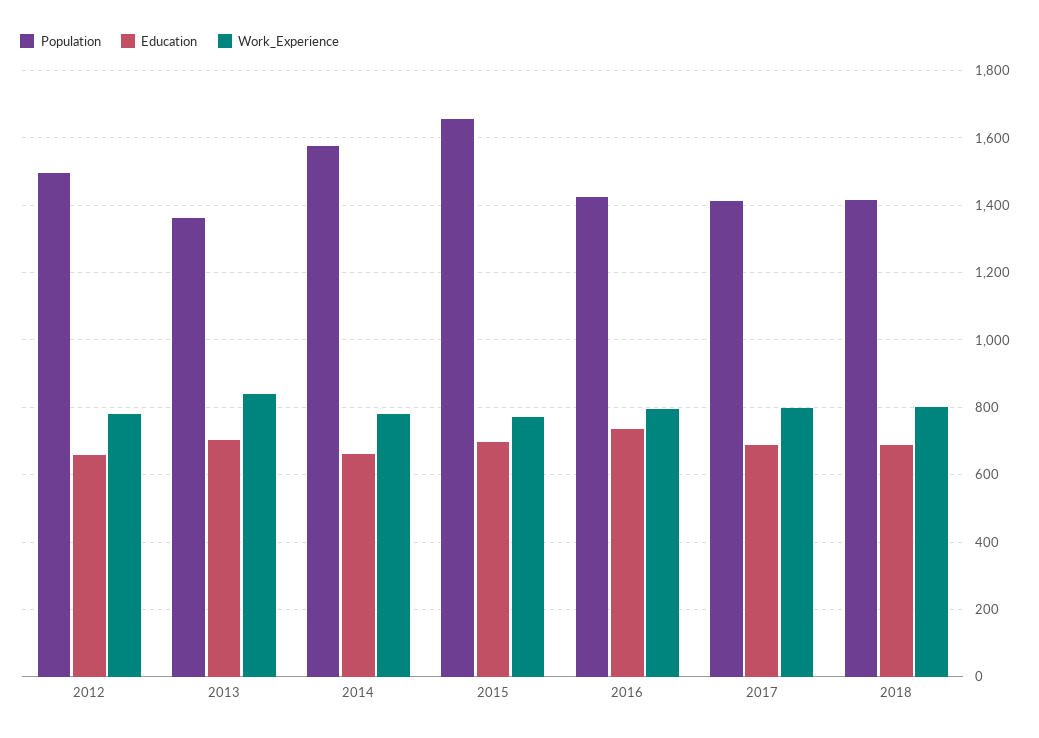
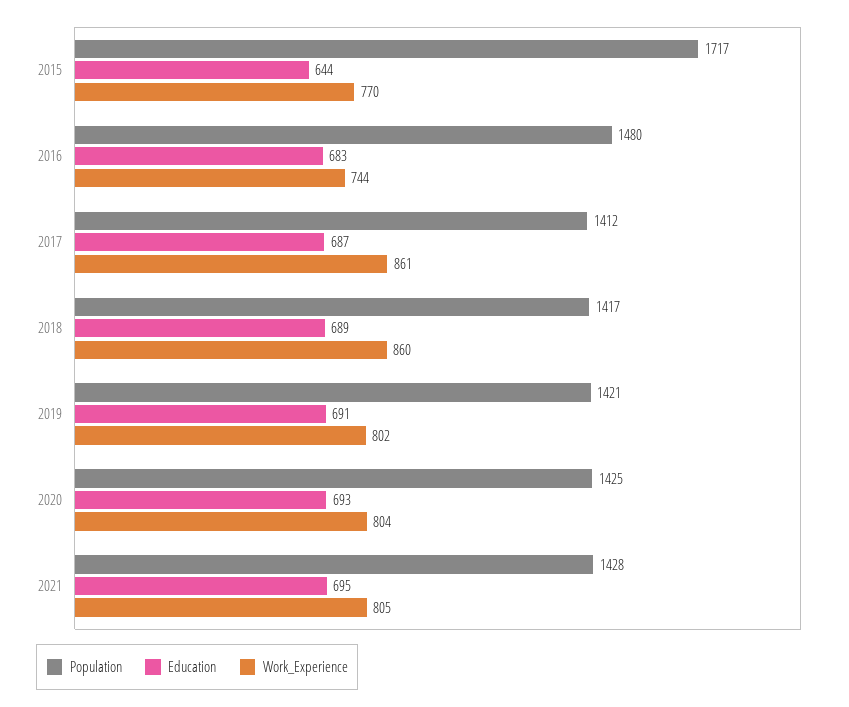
Population, 2012: 1500 -> none
Education, 2012: 660 -> none
Work_Experience, 2012: 780 -> none
Population, 2013: 1360 -> none
Education, 2013: 700 -> none
Work_Experience, 2013: 840 -> none
Population, 2014: 1580 -> none
Education, 2014: 660 -> none
Work_Experience, 2014: 780 -> none
Population, 2015: 1660 -> 1717
Education, 2015: 700 -> 644
Population, 2016: 1420 -> 1480
Education, 2016: 740 -> 683
Work_Experience, 2016: 800 -> 744
Work_Experience, 2017: 800 -> 861
Work_Experience, 2018: 800 -> 860
Population, 2019: none -> 1421
Education, 2019: none -> 691
Work_Experience, 2019: none -> 802
Population, 2020: none -> 1425
Education, 2020: none -> 693
Work_Experience, 2020: none -> 804
Population, 2021: none -> 1428
Education, 2021: none -> 695
Work_Experience, 2021: none -> 805

